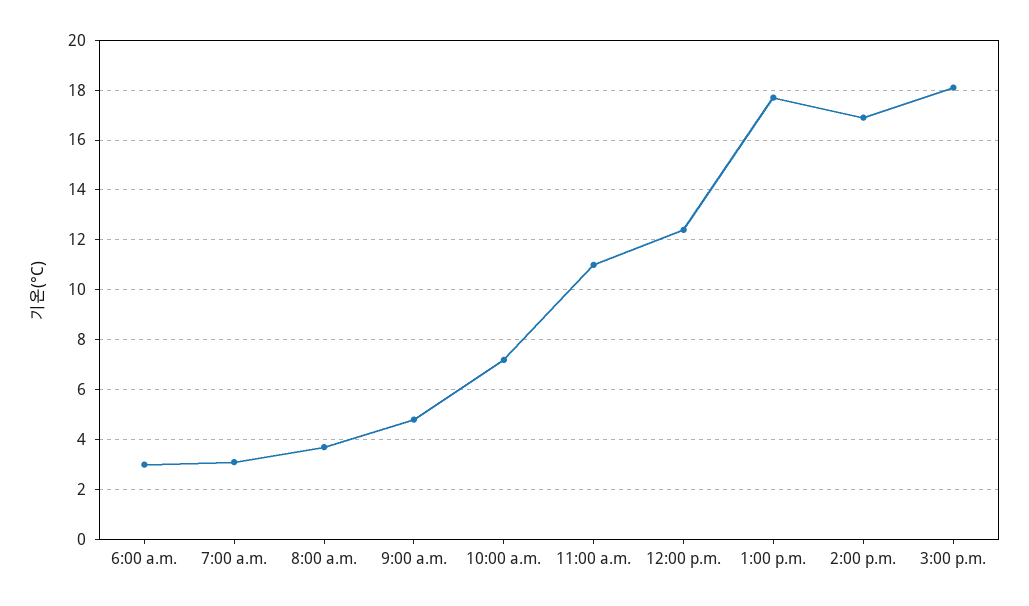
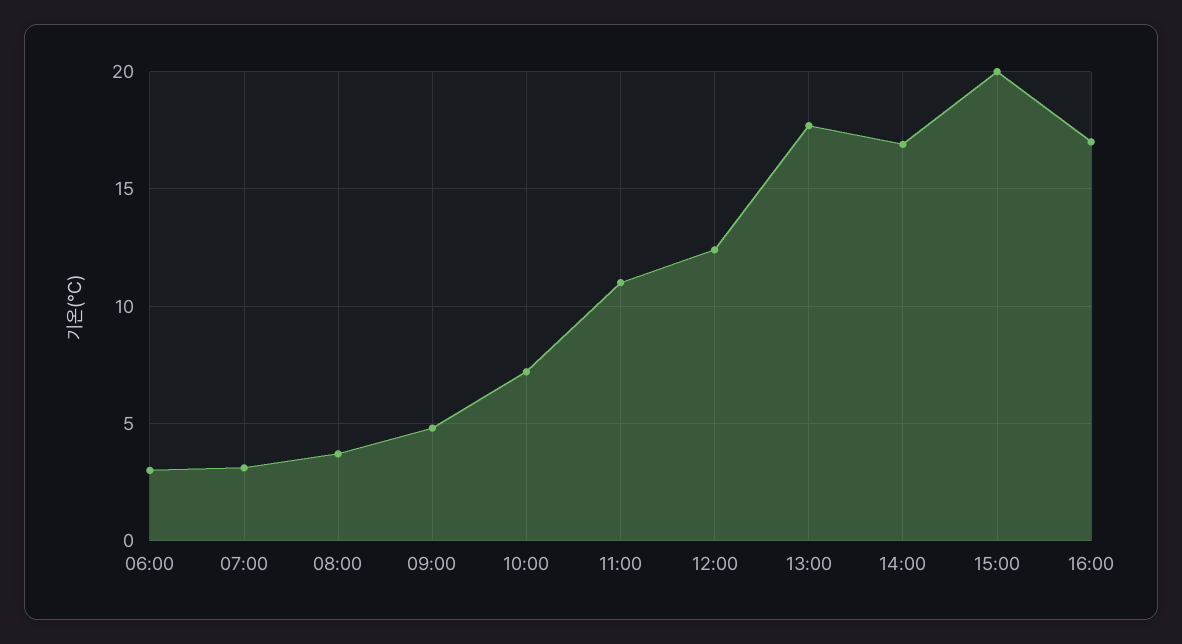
3:00 p.m.: 18 -> 20
16:00: none -> 17

